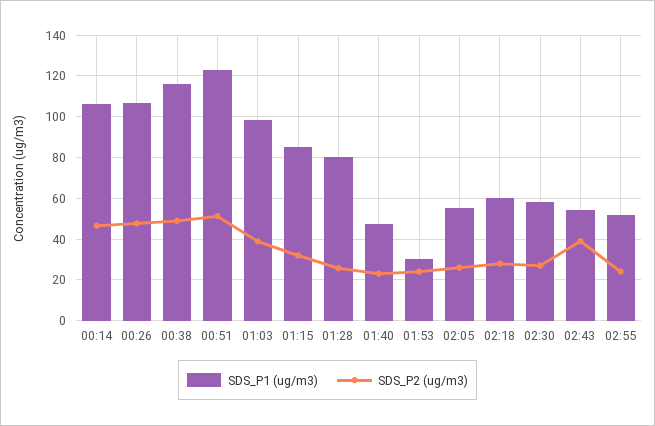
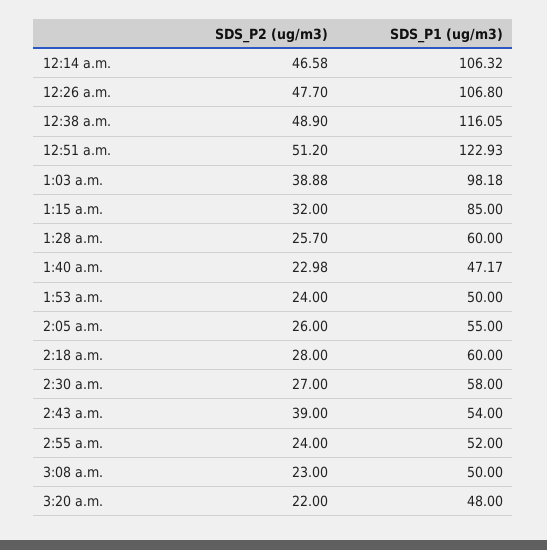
SDS_P1 (ug/m3), 01:28: 80 -> 60
SDS_P1 (ug/m3), 01:53: 30 -> 50
SDS_P2 (ug/m3), 3:08 a.m.: none -> 23
SDS_P1 (ug/m3), 3:08 a.m.: none -> 50
SDS_P2 (ug/m3), 3:20 a.m.: none -> 22
SDS_P1 (ug/m3), 3:20 a.m.: none -> 48

